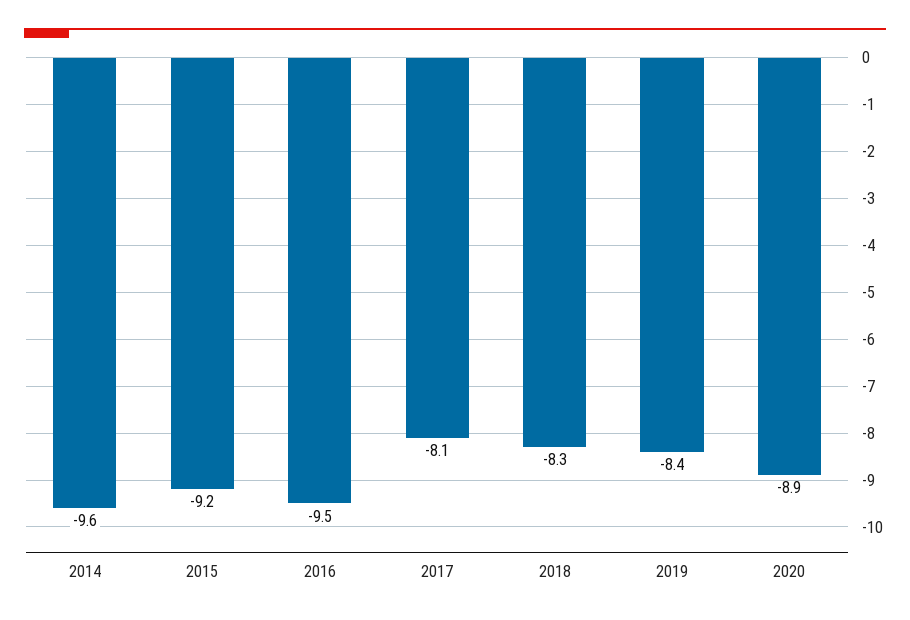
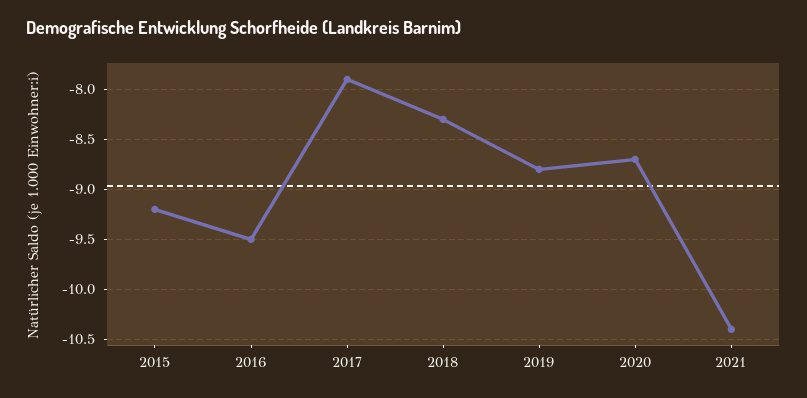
2014: -9.6 -> none
2017: -8.1 -> -7.9
2019: -8.4 -> -8.8
2020: -8.9 -> -8.7
2021: none -> -10.4

